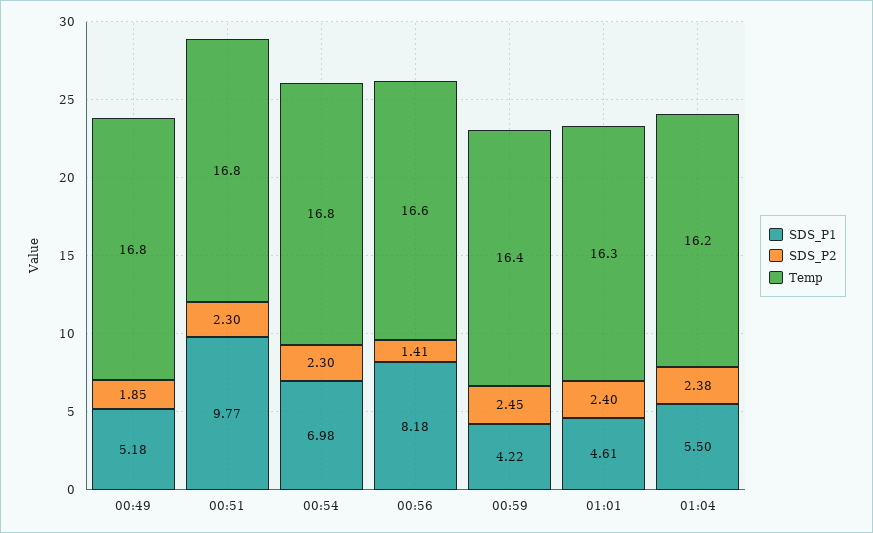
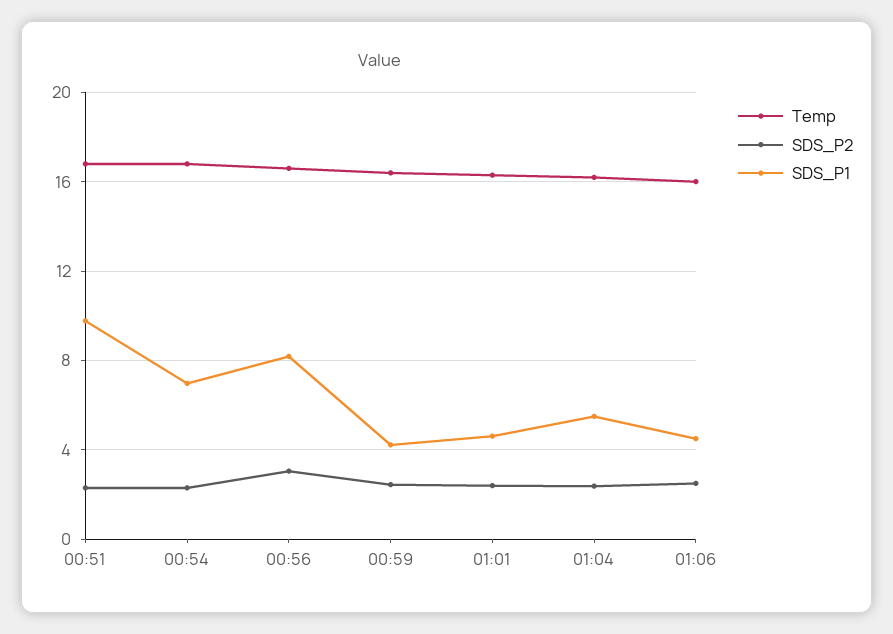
SDS_P1, 00:49: 5.18 -> none
SDS_P2, 00:49: 1.85 -> none
Temp, 00:49: 16.8 -> none
SDS_P2, 00:56: 1.41 -> 3
Temp, 01:06: none -> 16
SDS_P2, 01:06: none -> 2.5
SDS_P1, 01:06: none -> 4.5

